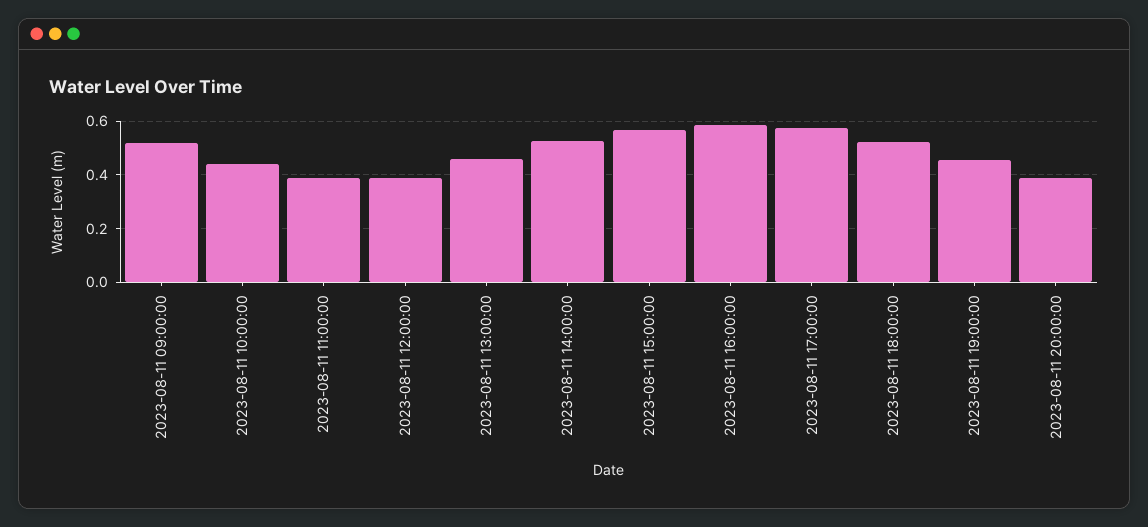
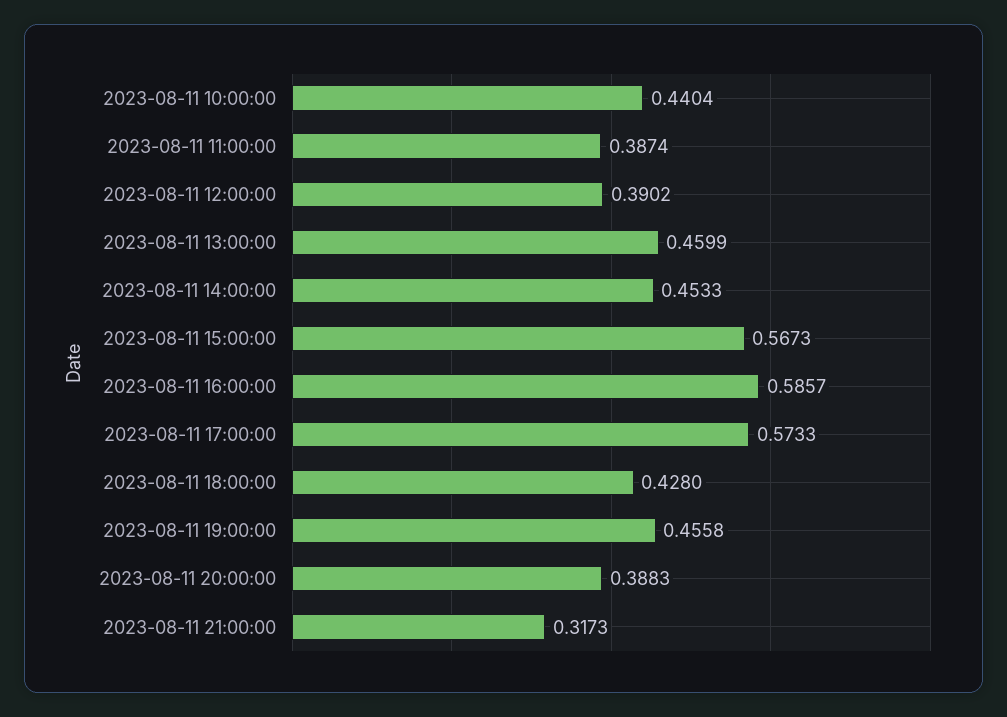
2023-08-11 09:00:00: 0.525 -> none
2023-08-11 14:00:00: 0.525 -> 0.4533
2023-08-11 18:00:00: 0.525 -> 0.428
2023-08-11 21:00:00: none -> 0.3173

